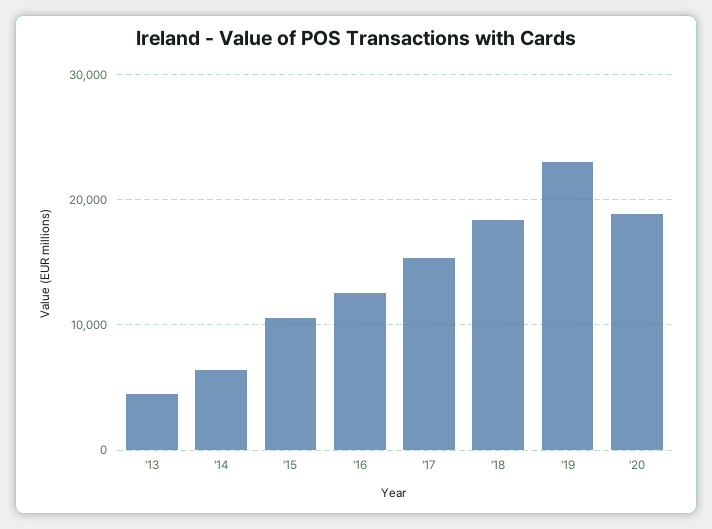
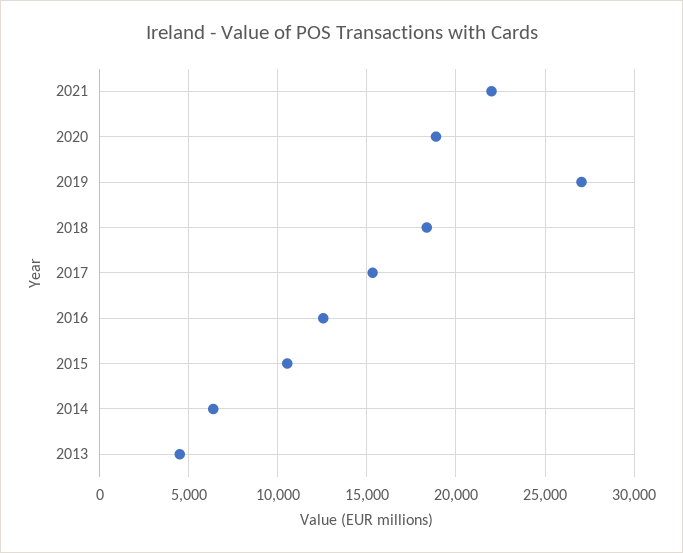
'19: 23000 -> 27000
2021: none -> 22000

